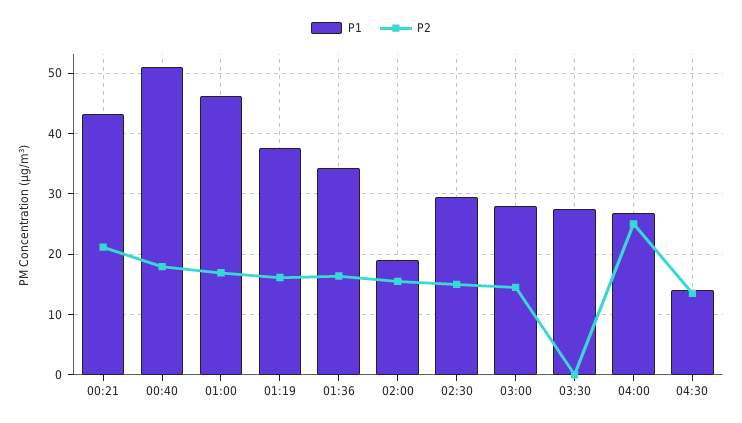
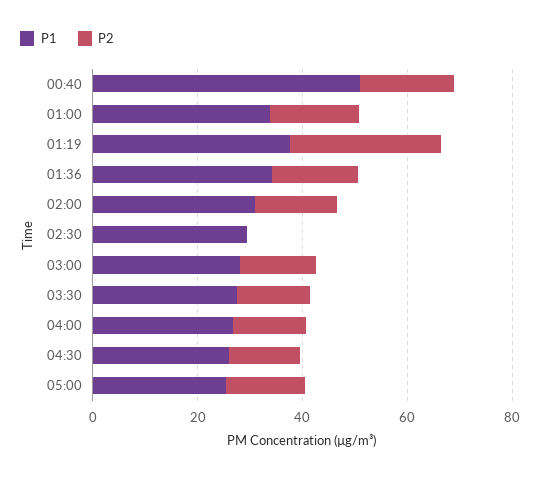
P1, 00:21: 43 -> none
P2, 00:21: 21 -> none
P1, 01:00: 46 -> 35
P2, 01:19: 16 -> 30
P1, 02:00: 19 -> 30
P2, 02:30: 15 -> 0
P2, 03:30: 0 -> 15
P2, 04:00: 25 -> 15
P1, 04:30: 14 -> 25
P1, 05:00: none -> 25
P2, 05:00: none -> 15

